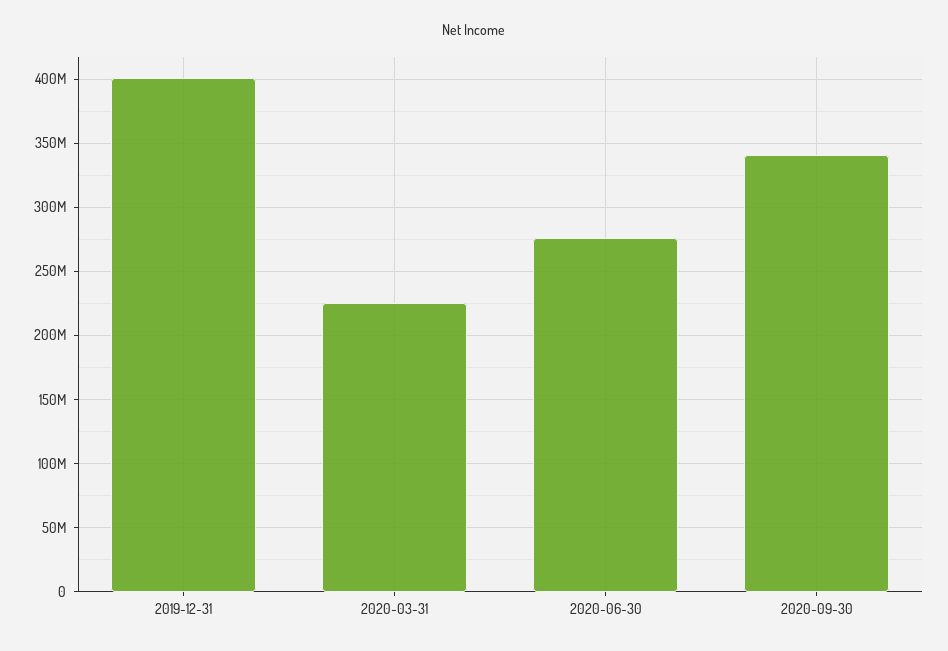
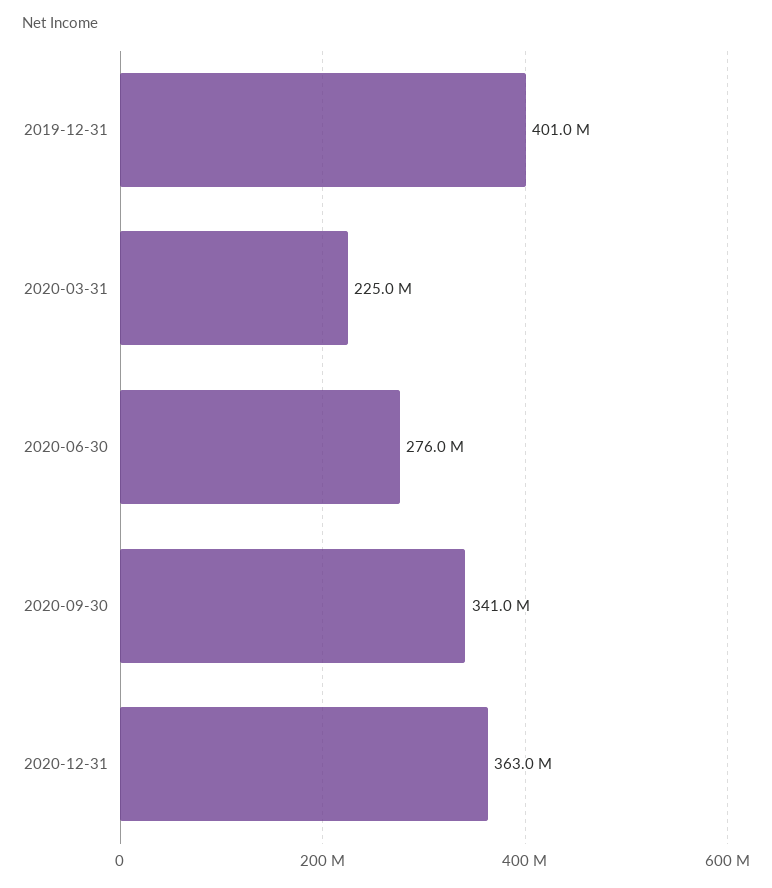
2020-12-31: none -> 363000000

